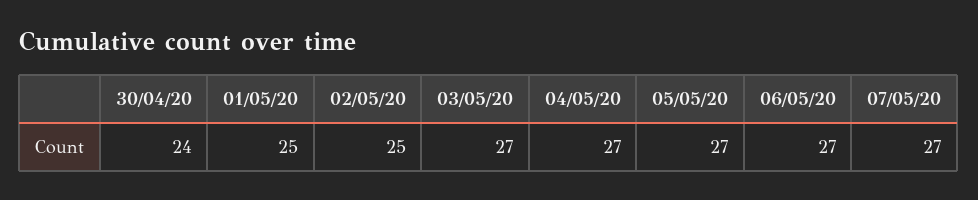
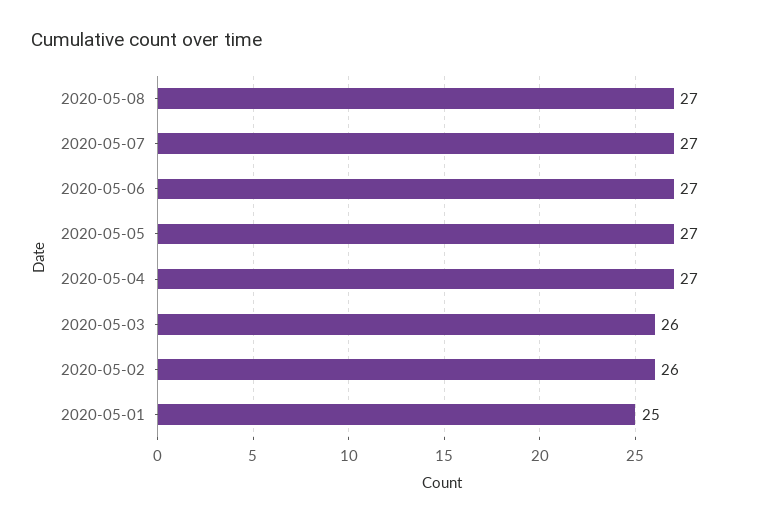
30/04/20: 24 -> none
02/05/20: 25 -> 26
03/05/20: 27 -> 26
2020-05-08: none -> 27

